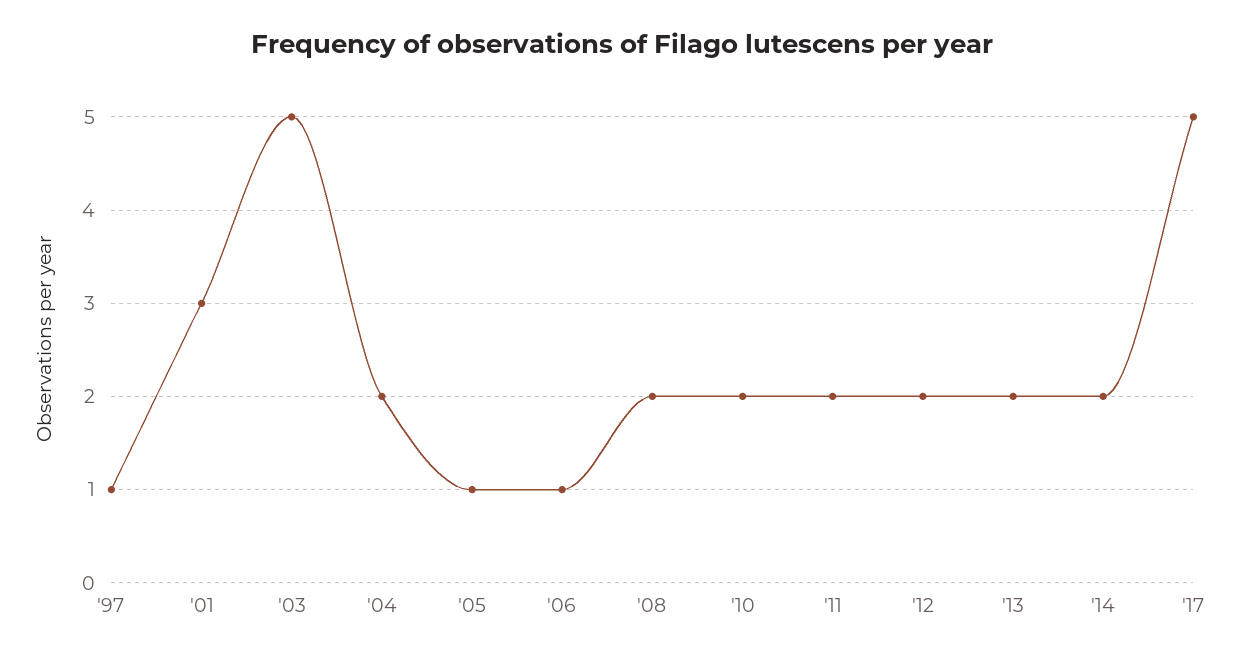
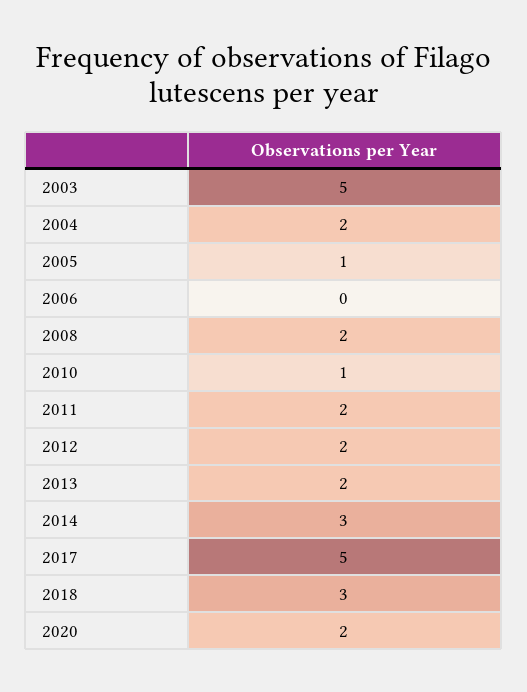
'97: 1 -> none
'01: 3 -> none
'06: 1 -> 0
'10: 2 -> 1
'14: 2 -> 3
2018: none -> 3
2020: none -> 2

